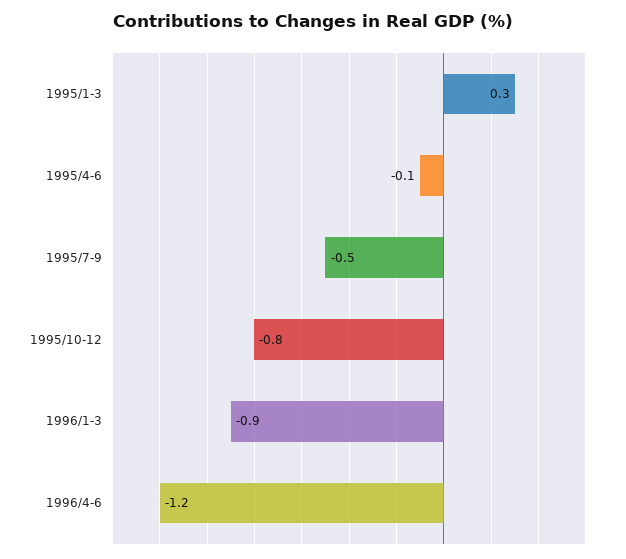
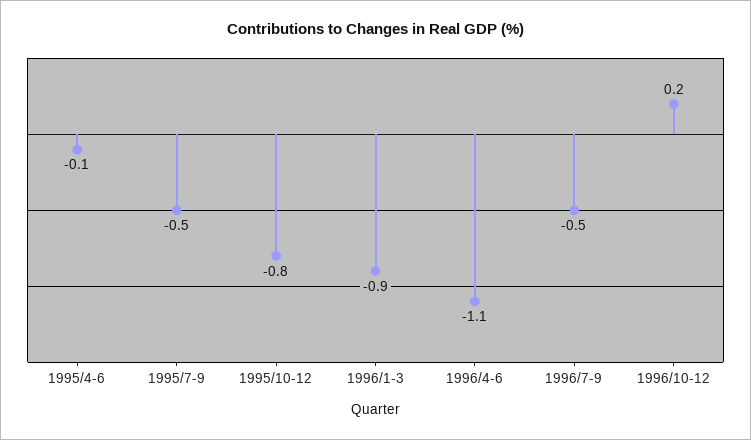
1995/1-3: 0.3 -> none
1996/4-6: -1.2 -> -1.1
1996/7-9: none -> -0.5
1996/10-12: none -> 0.2

